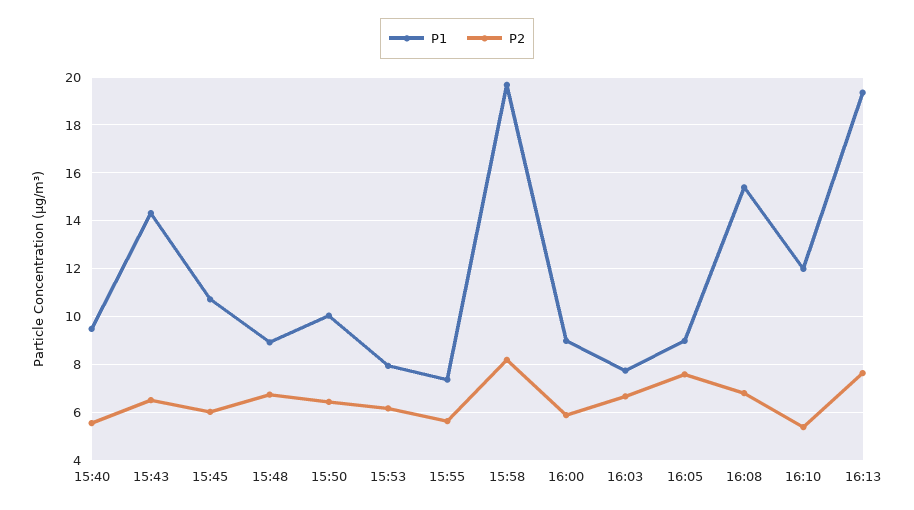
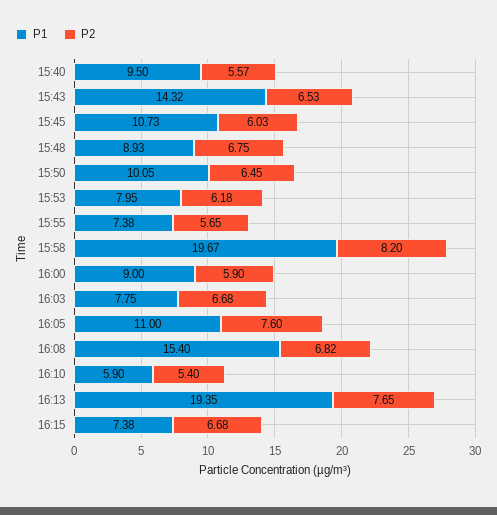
P1, 16:05: 9 -> 11
P1, 16:10: 12 -> 5.9
P1, 16:15: none -> 7.38
P2, 16:15: none -> 6.68

